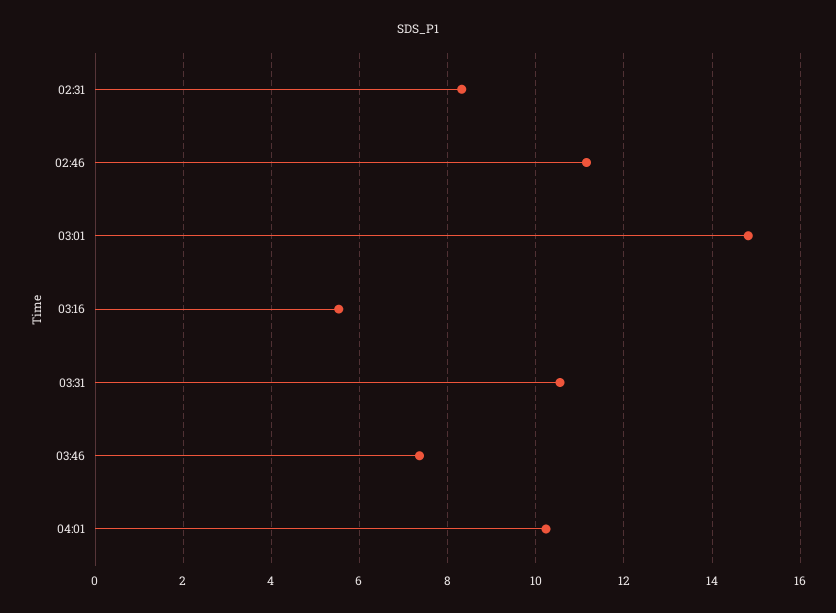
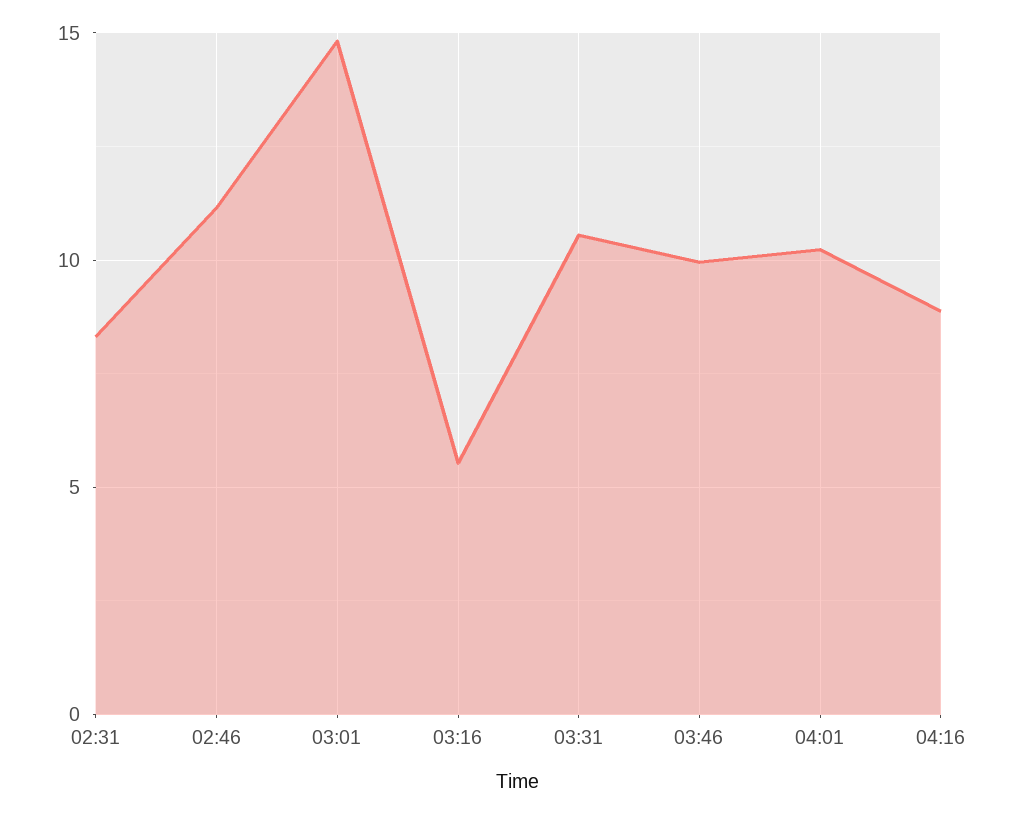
03:46: 7.4 -> 10
04:16: none -> 9

